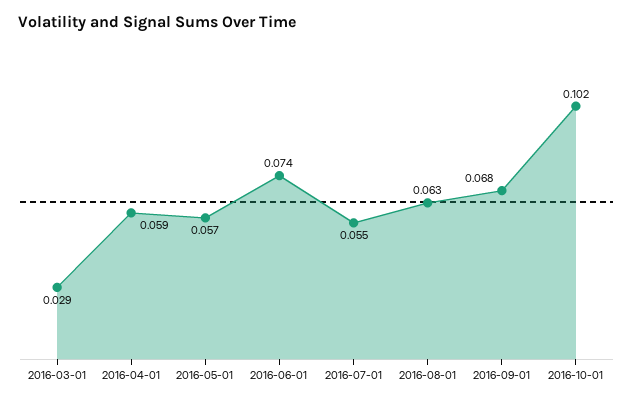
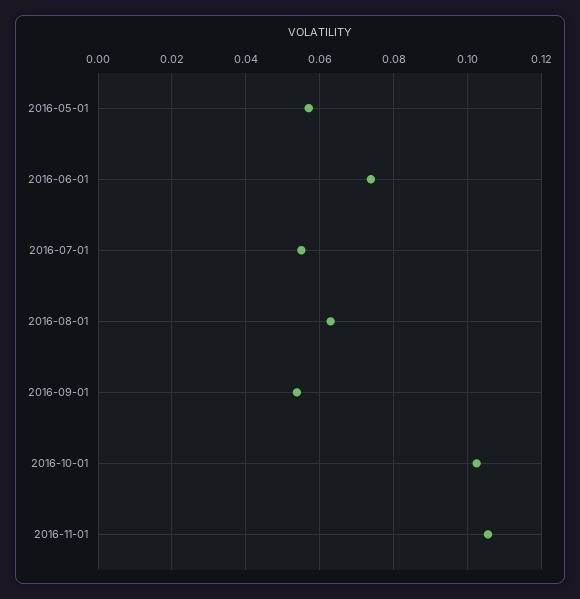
2016-03-01: 0.029 -> none
2016-04-01: 0.059 -> none
2016-09-01: 0.068 -> 0.054
2016-11-01: none -> 0.106

